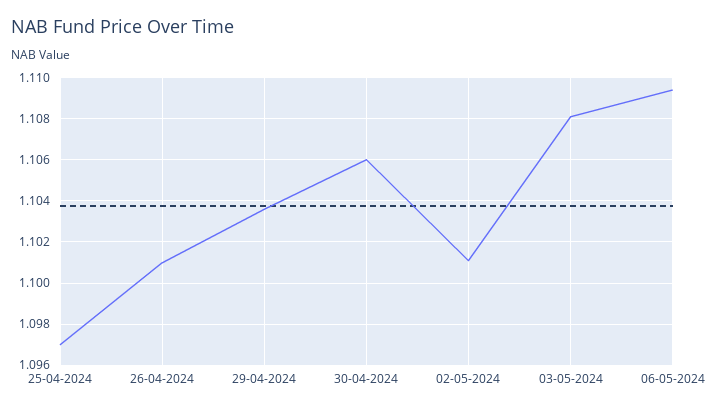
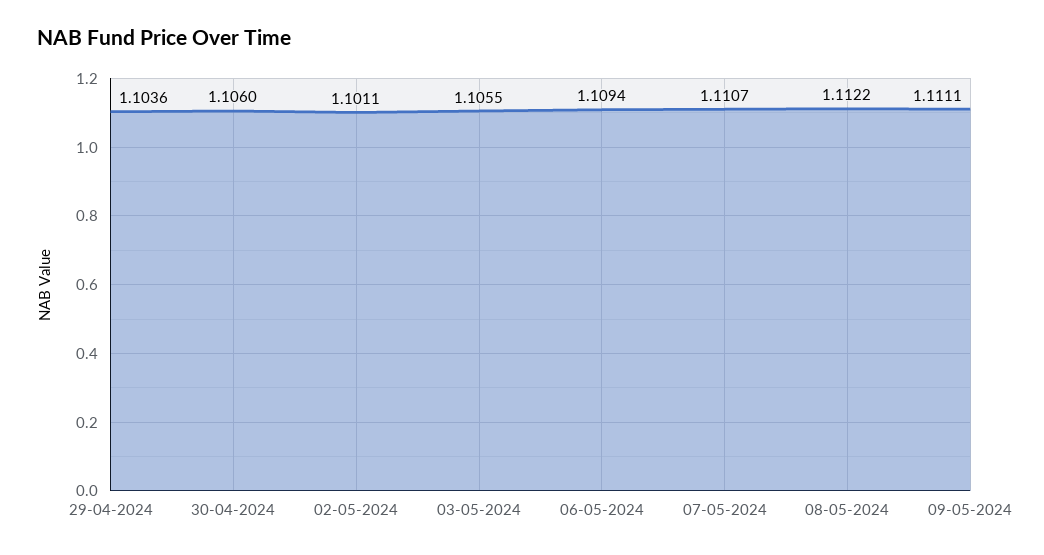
25-04-2024: 1.097 -> none
26-04-2024: 1.101 -> none
03-05-2024: 1.108 -> 1.1055
07-05-2024: none -> 1.1107
08-05-2024: none -> 1.1122
09-05-2024: none -> 1.1111

